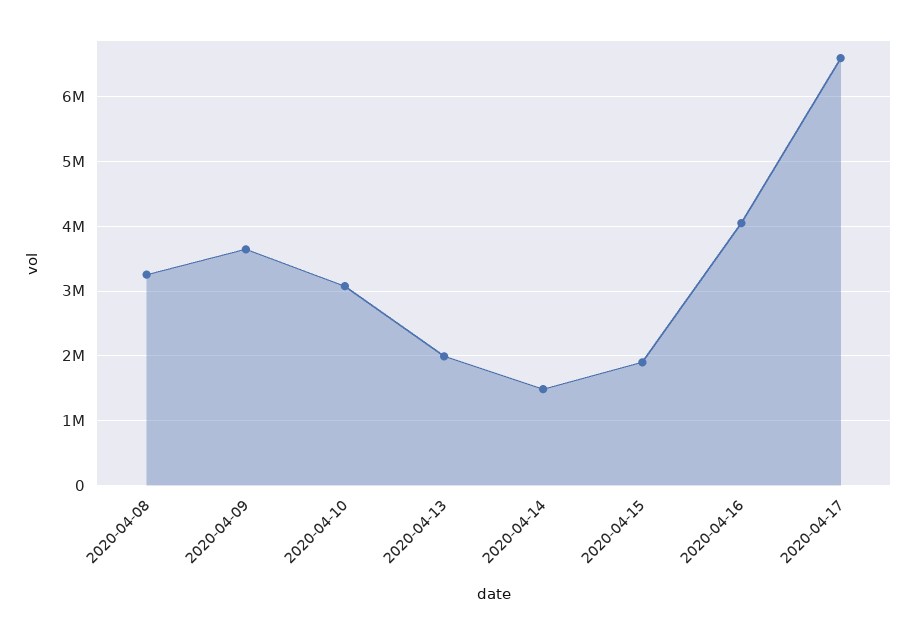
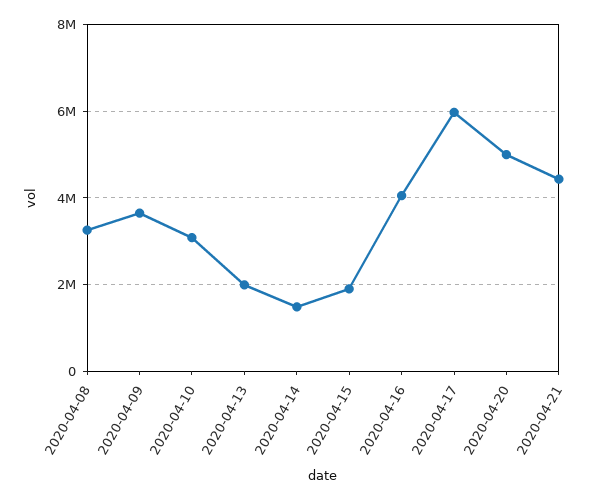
2020-04-17: 6600000 -> 6000000
2020-04-20: none -> 5000000
2020-04-21: none -> 4400000

